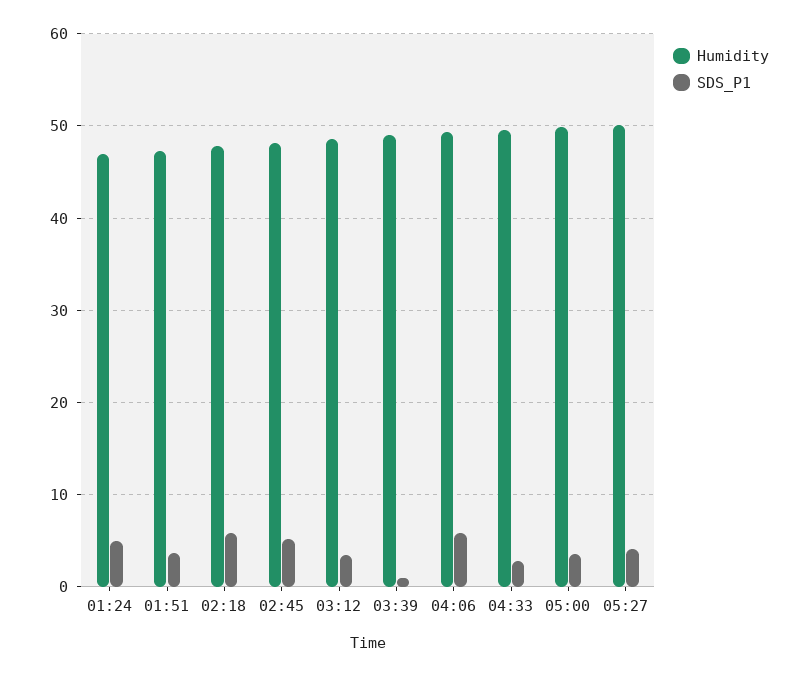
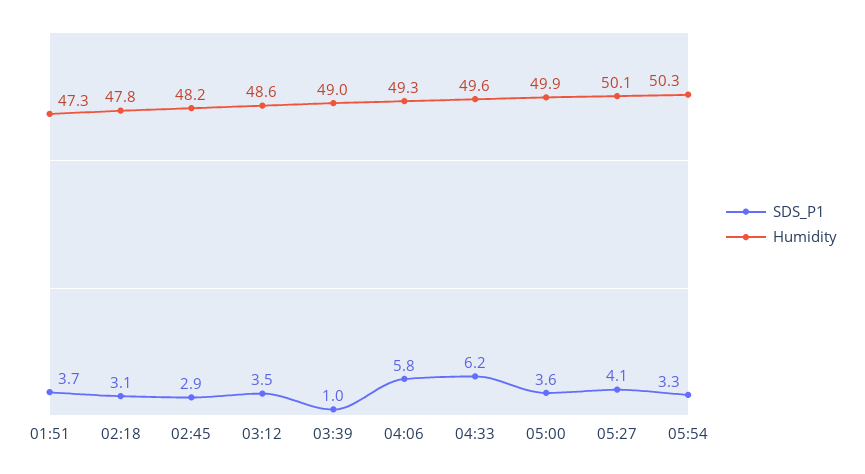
Humidity, 01:24: 47 -> none
SDS_P1, 01:24: 5 -> none
SDS_P1, 02:18: 6 -> 3.1
SDS_P1, 02:45: 5 -> 2.9
SDS_P1, 04:33: 3 -> 6.2
SDS_P1, 05:54: none -> 3.3
Humidity, 05:54: none -> 50.3

